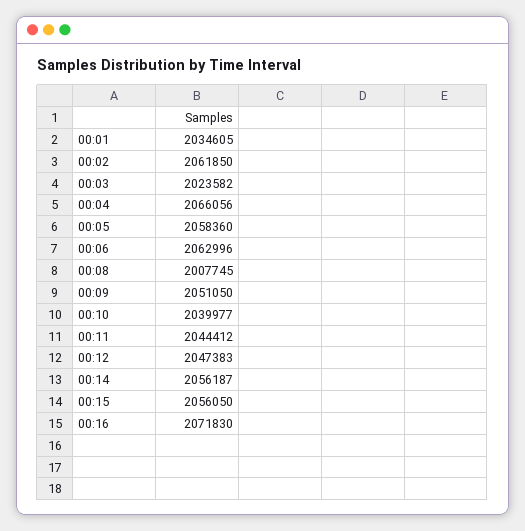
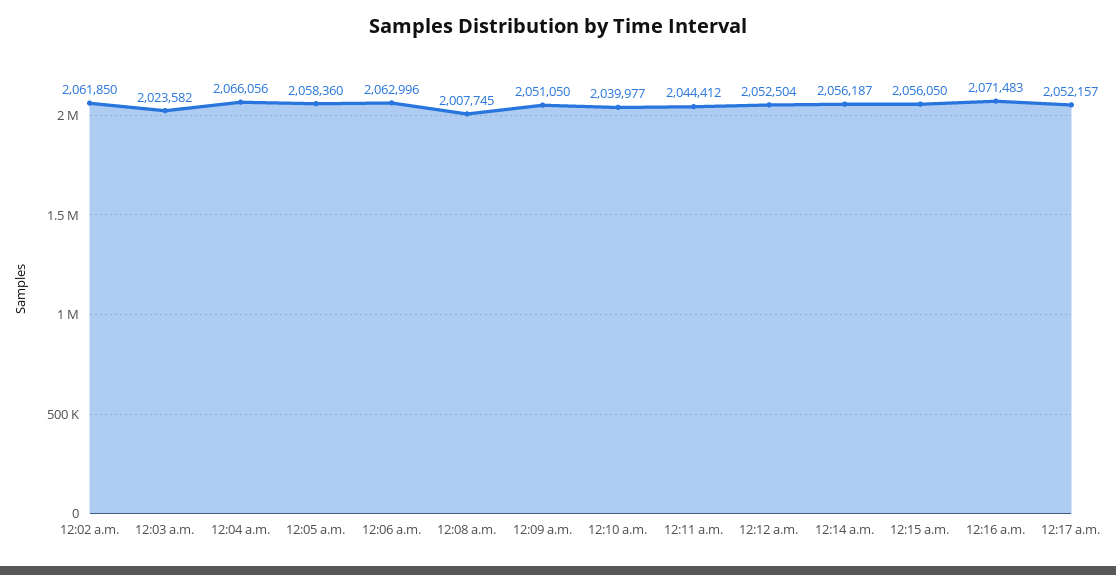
00:01: 2034605 -> none
00:12: 2047383 -> 2052504
00:16: 2071830 -> 2071483
12:17 a.m.: none -> 2052157

